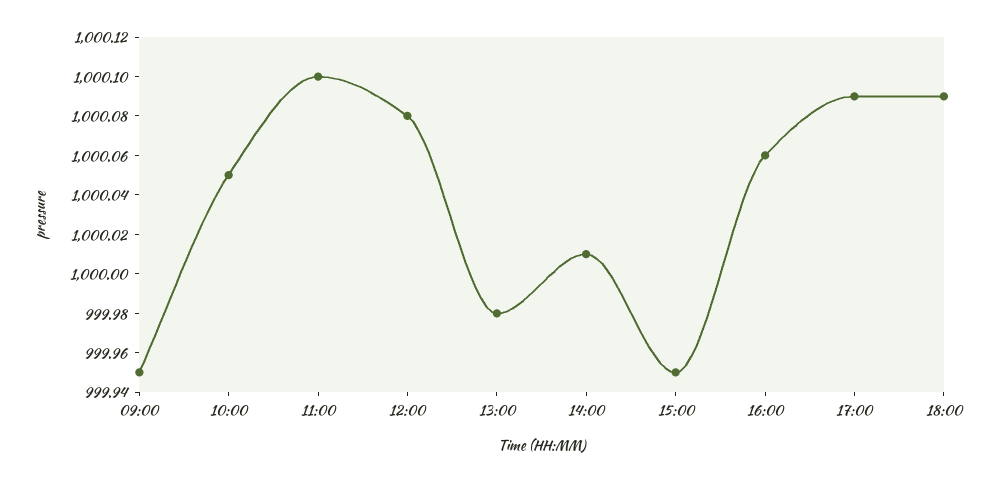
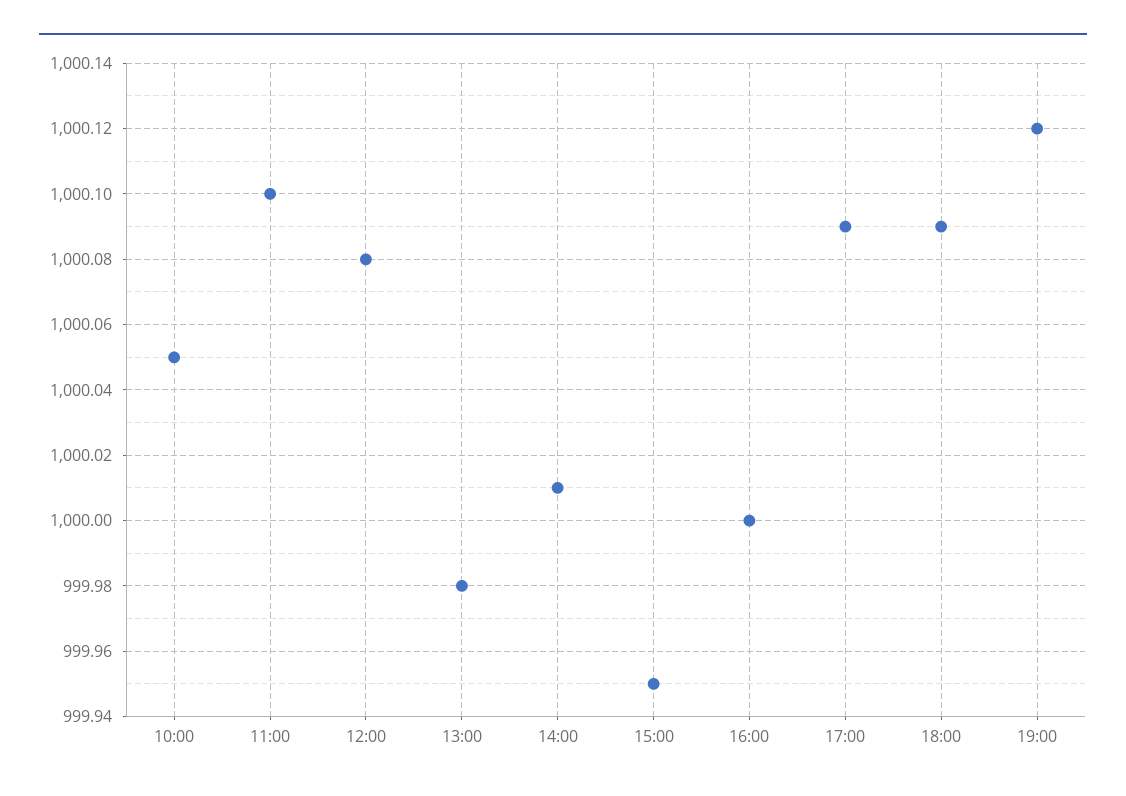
09:00: 999.95 -> none
16:00: 1000.06 -> 1000
19:00: none -> 1000.12

